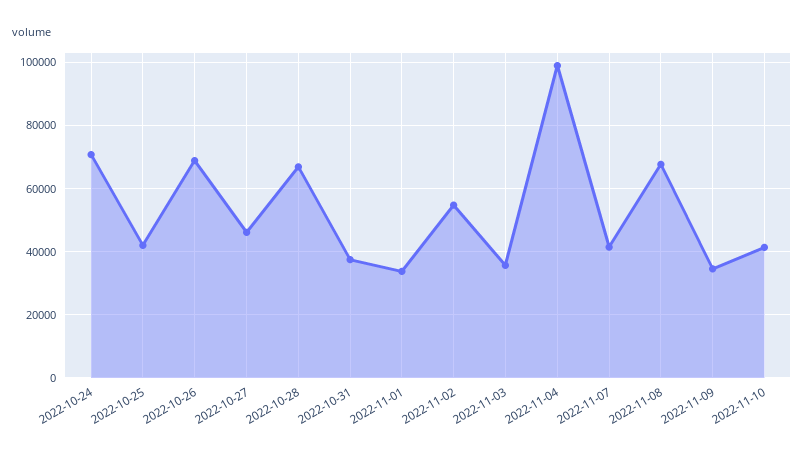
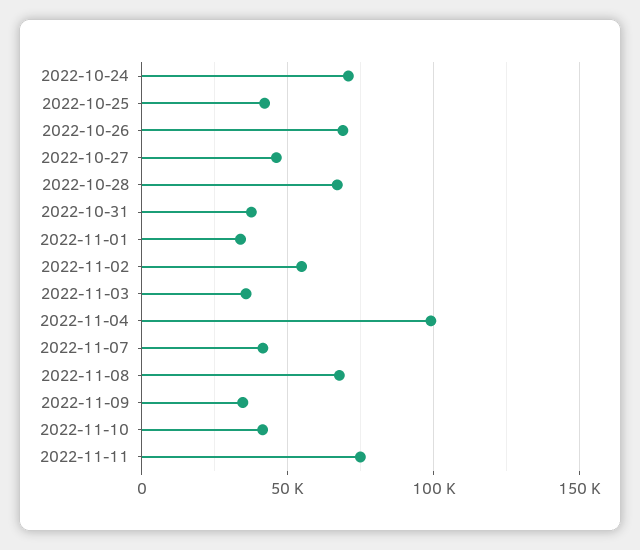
2022-11-11: none -> 75000

